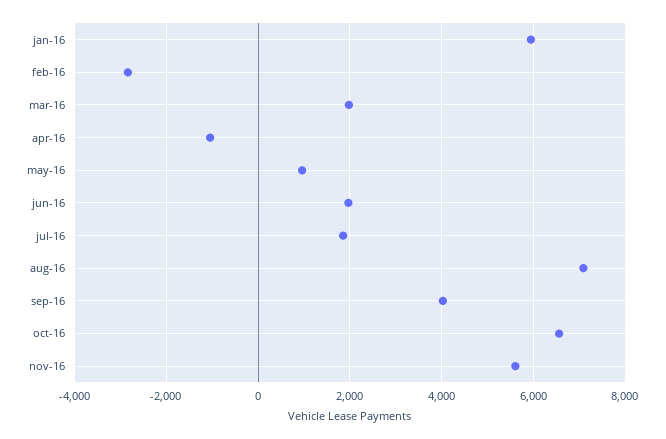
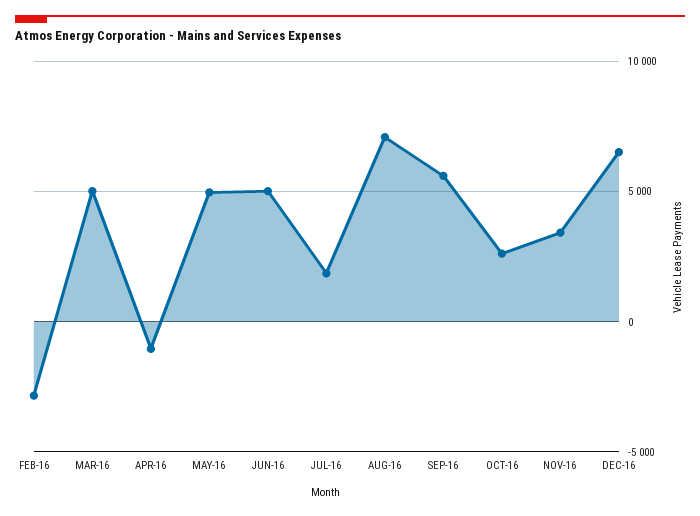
jan-16: 6000 -> none
mar-16: 2000 -> 5000
may-16: 1000 -> 5000
jun-16: 2000 -> 5000
sep-16: 4000 -> 5500
oct-16: 6600 -> 2500
nov-16: 5600 -> 3500
DEC-16: none -> 6500

